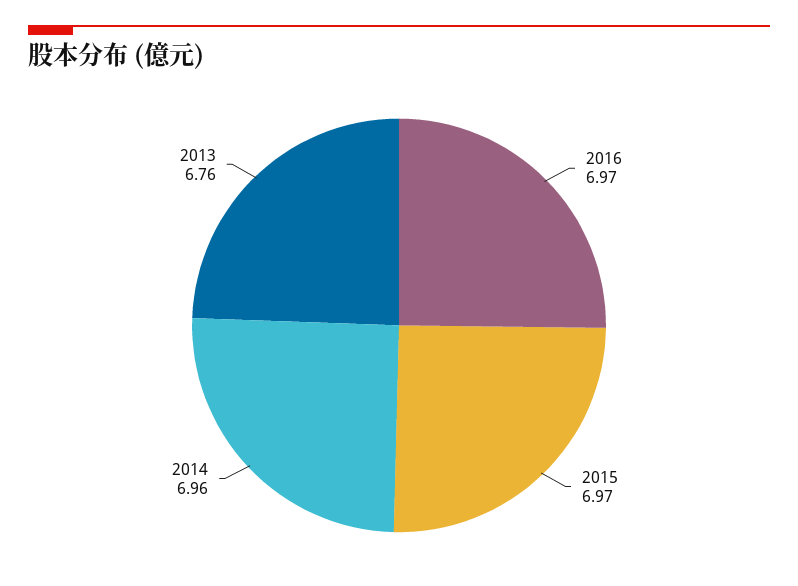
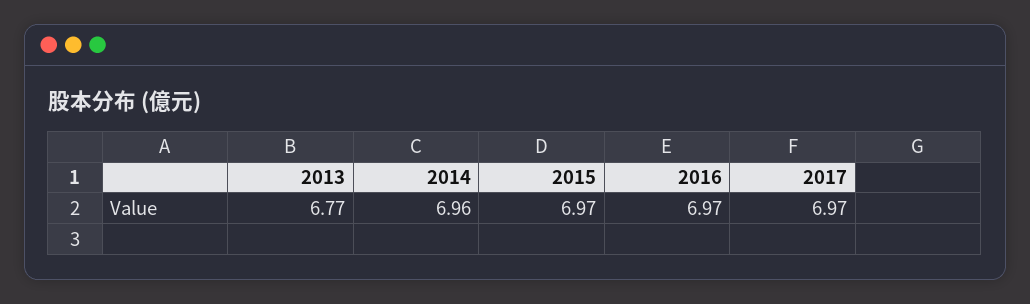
2013: 6.76 -> 6.77
2017: none -> 6.97

